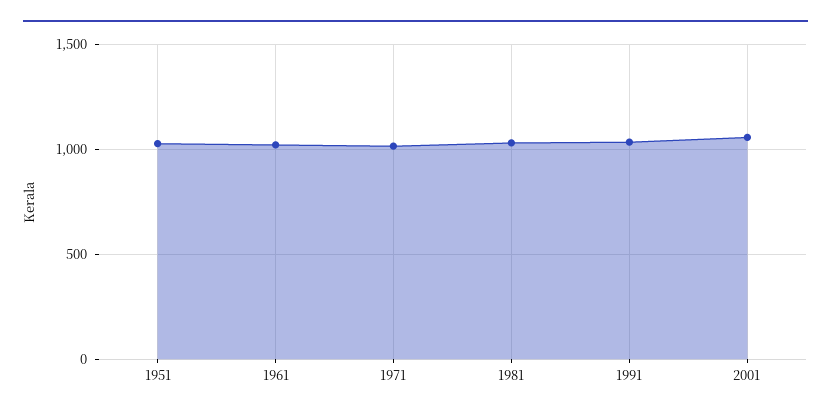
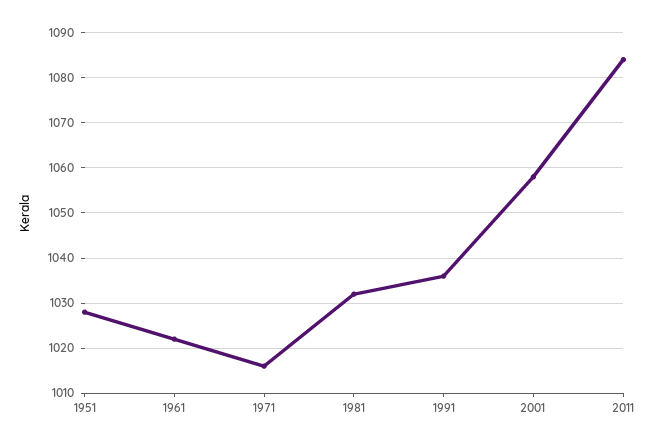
2011: none -> 1085

